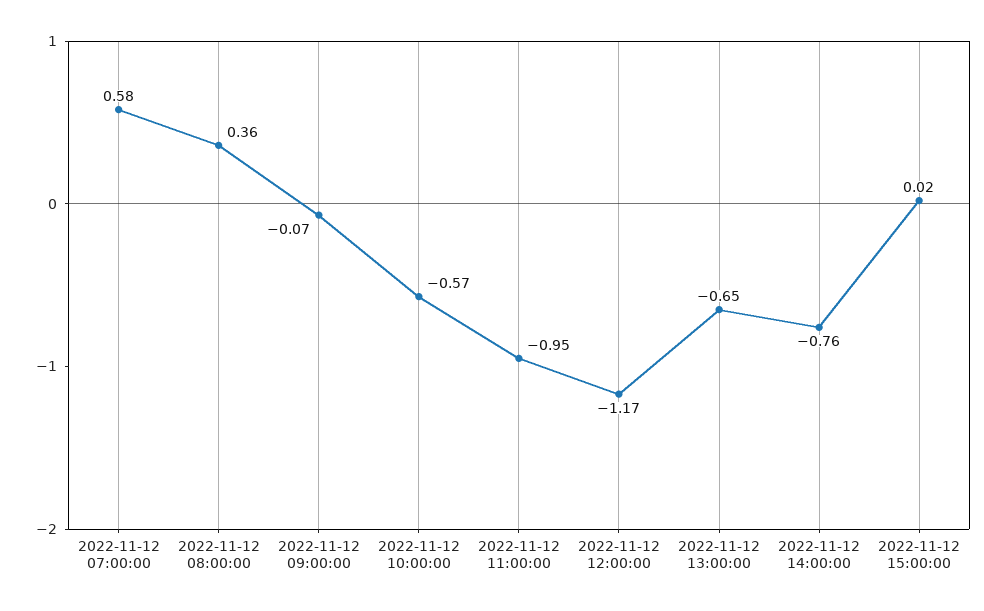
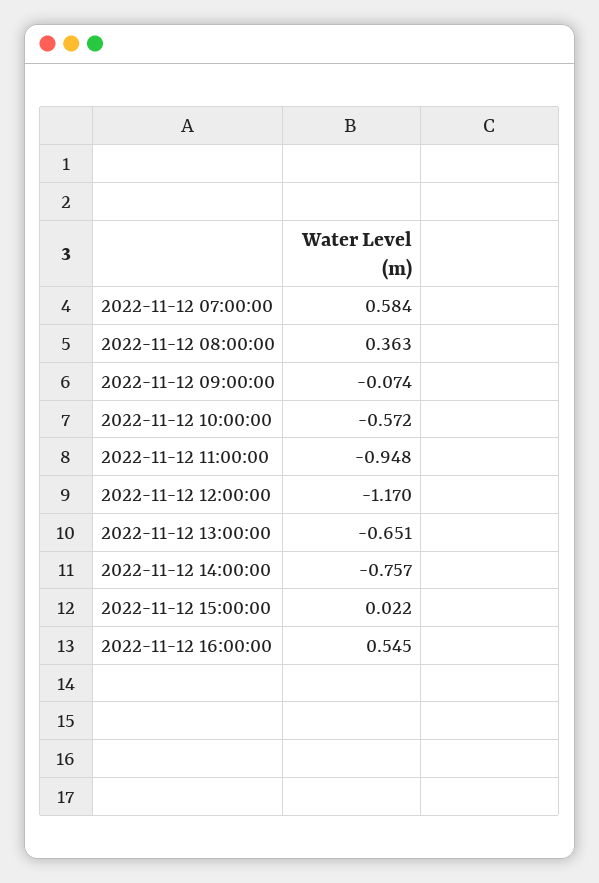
2022-11-12 16:00:00: none -> 0.545

